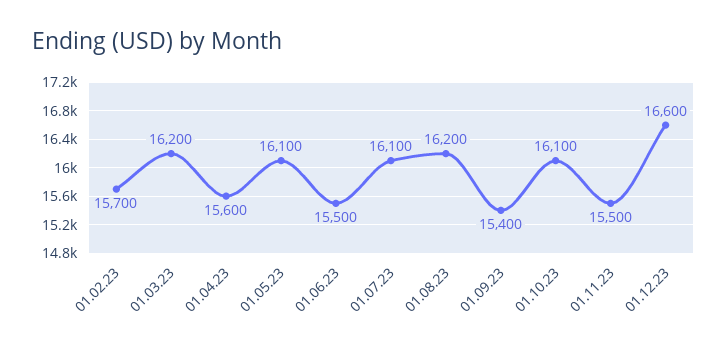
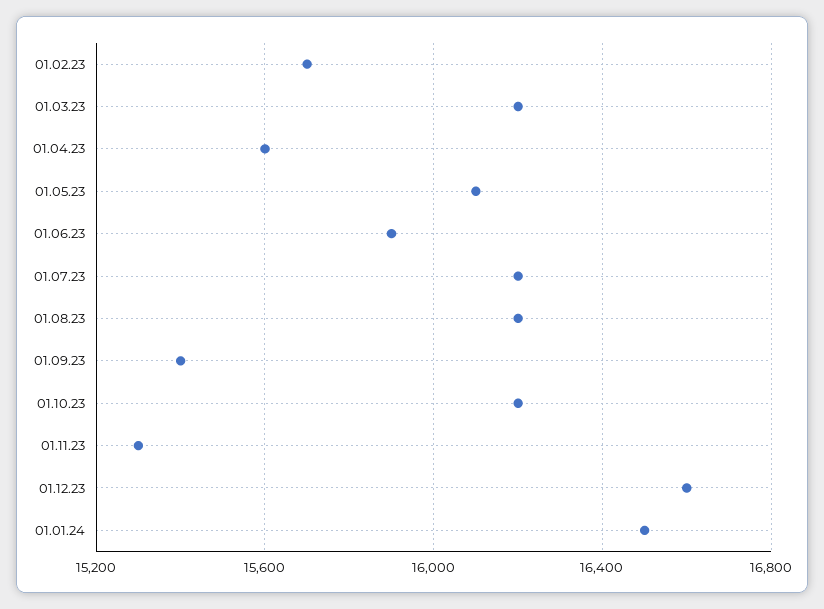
01.06.23: 15500 -> 15900
01.07.23: 16100 -> 16200
01.10.23: 16100 -> 16200
01.11.23: 15500 -> 15300
01.01.24: none -> 16500

